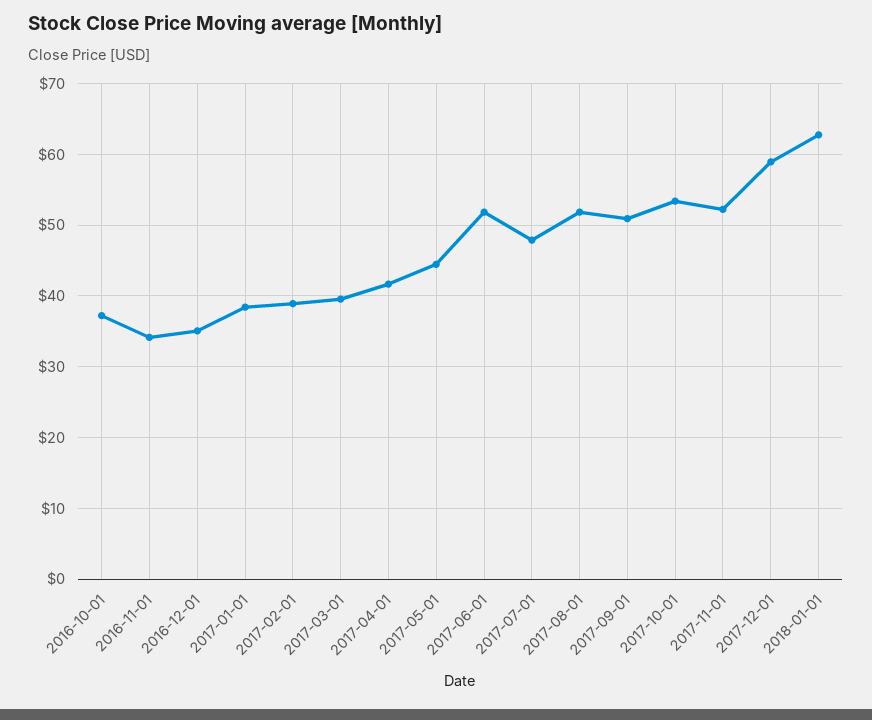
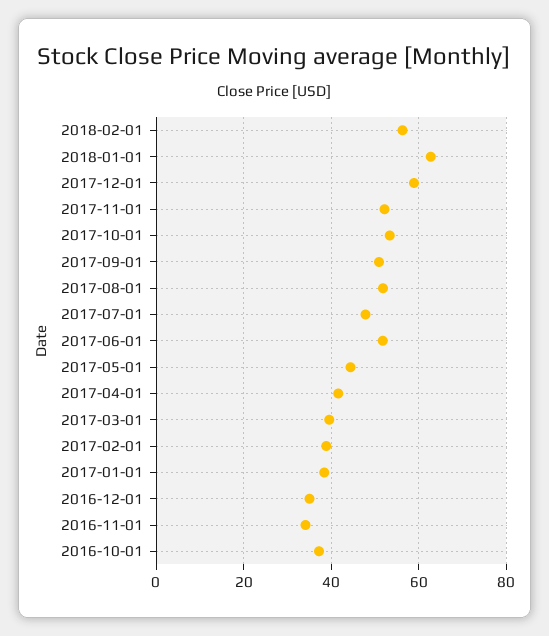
2018-02-01: none -> 56

